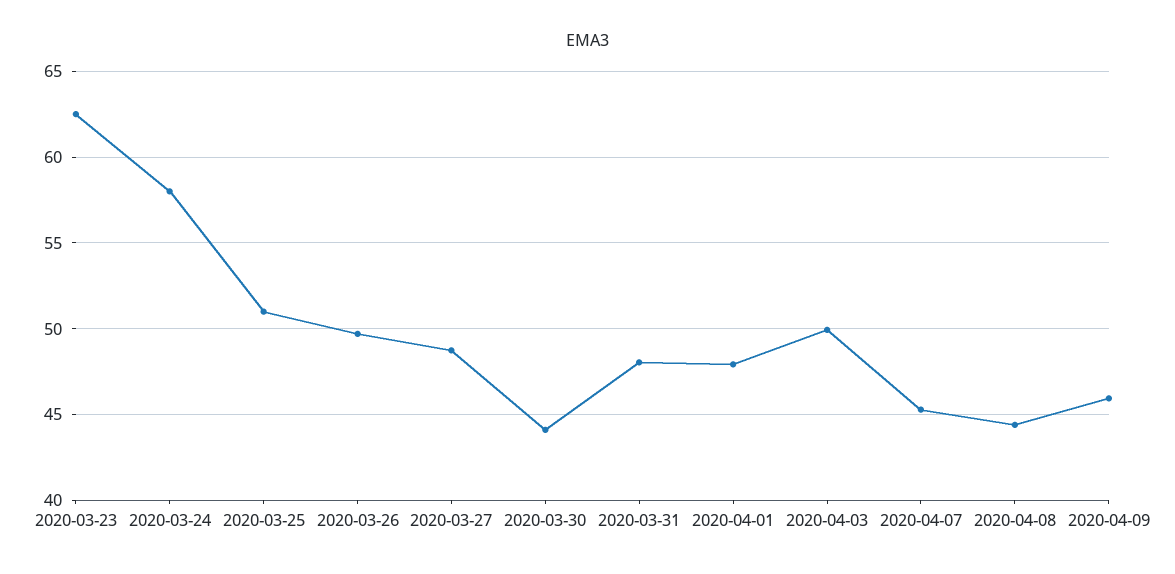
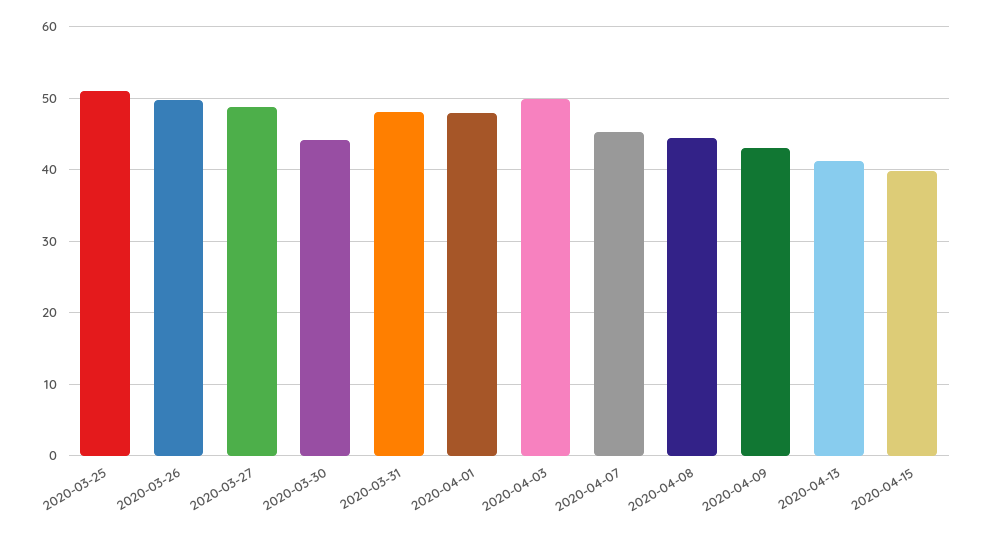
2020-03-23: 62.5 -> none
2020-03-24: 58 -> none
2020-04-09: 46 -> 43
2020-04-13: none -> 41
2020-04-15: none -> 40

